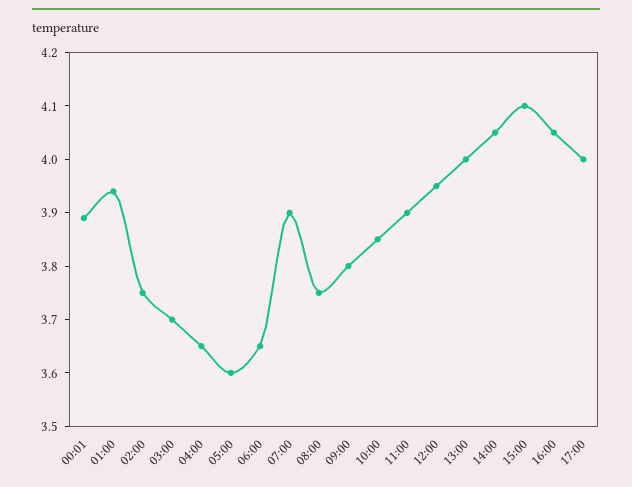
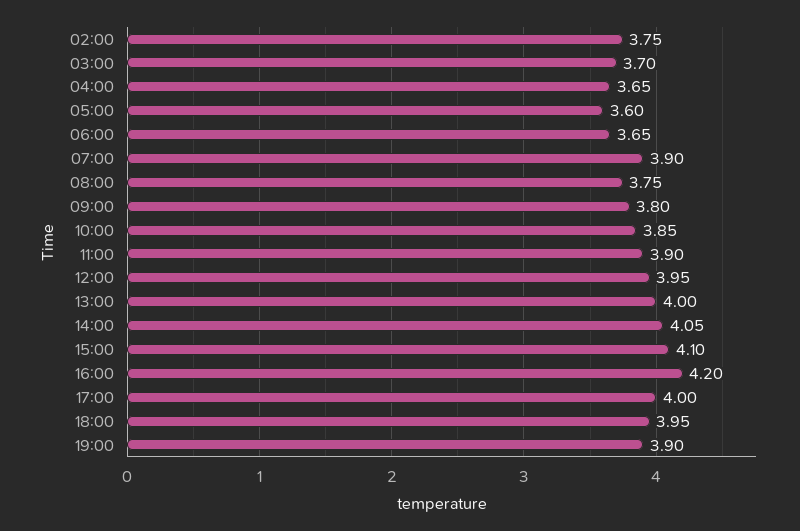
00:01: 3.9 -> none
01:00: 3.95 -> none
16:00: 4.05 -> 4.2
18:00: none -> 3.95
19:00: none -> 3.9

